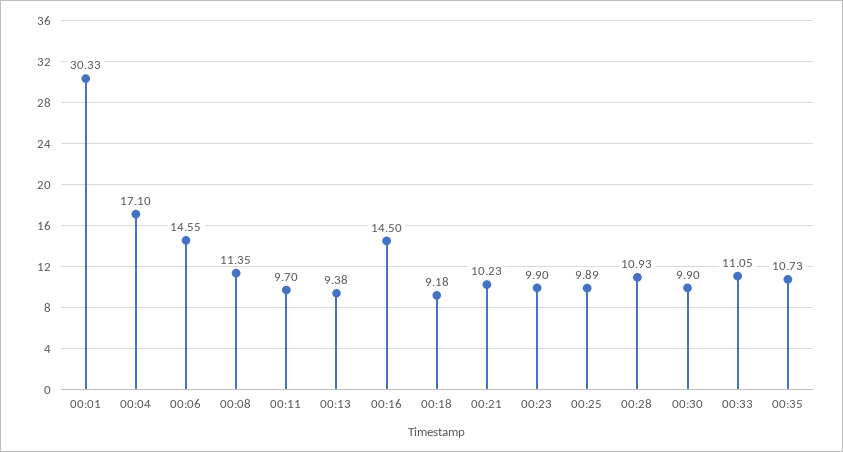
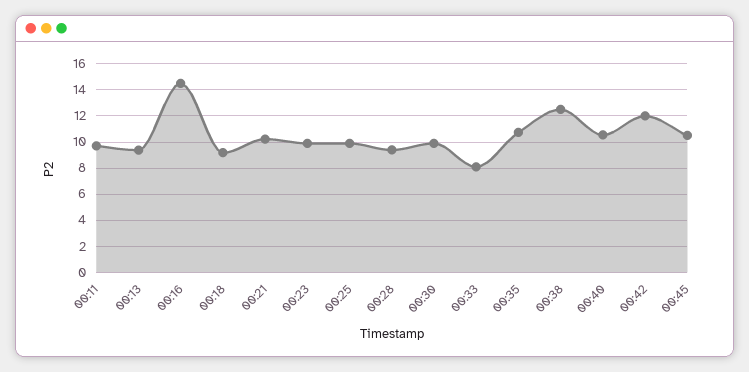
00:01: 30.33 -> none
00:04: 17.1 -> none
00:06: 14.55 -> none
00:08: 11.35 -> none
00:28: 10.93 -> 9.5
00:33: 11.05 -> 8
00:38: none -> 12.5
00:40: none -> 10.5
00:42: none -> 12
00:45: none -> 10.5

